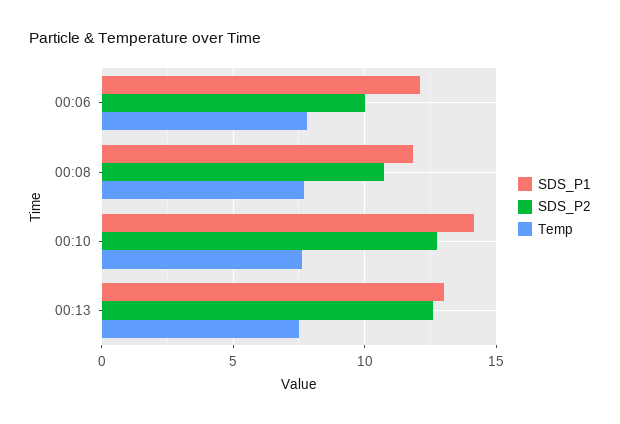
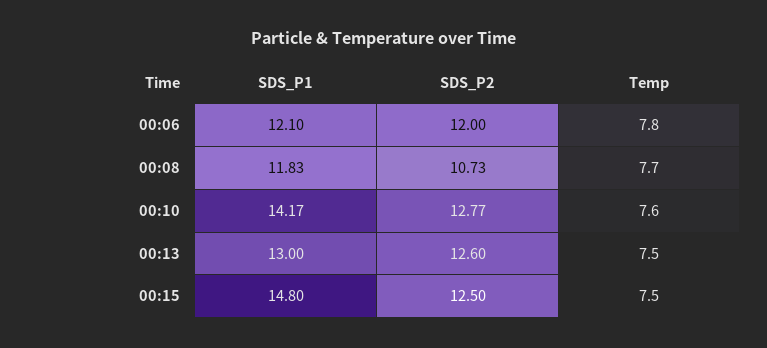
SDS_P2, 00:06: 10 -> 12
SDS_P1, 00:15: none -> 14.8
SDS_P2, 00:15: none -> 12.5
Temp, 00:15: none -> 7.5

